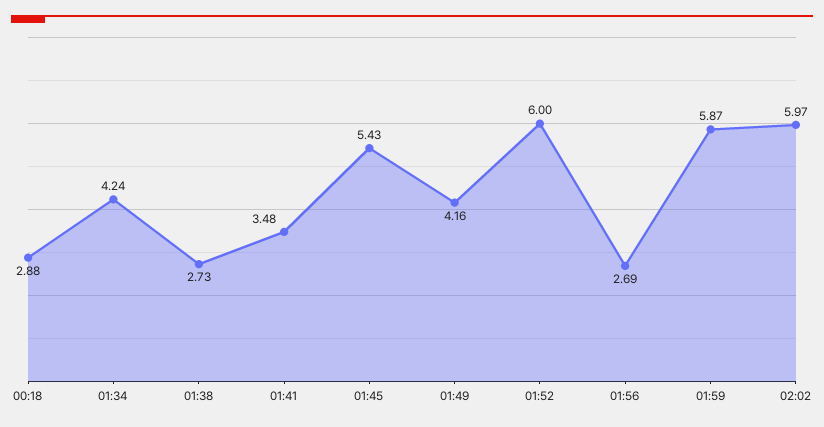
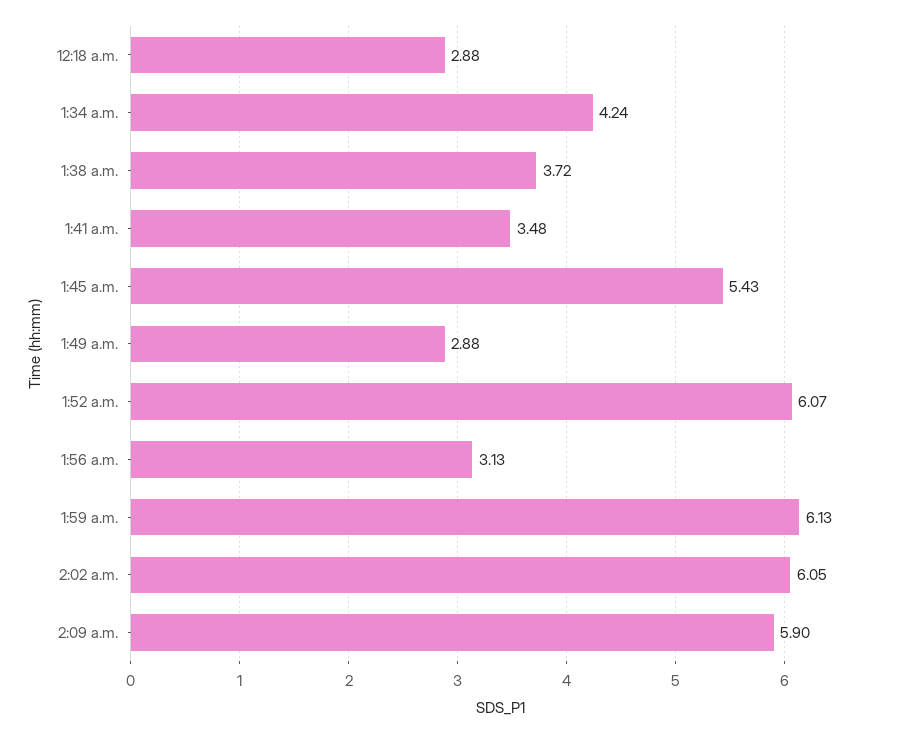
01:38: 2.73 -> 3.72
01:49: 4.16 -> 2.88
01:52: 6 -> 6.07
01:56: 2.69 -> 3.13
01:59: 5.87 -> 6.13
02:02: 5.97 -> 6.05
2:09 a.m.: none -> 5.9

